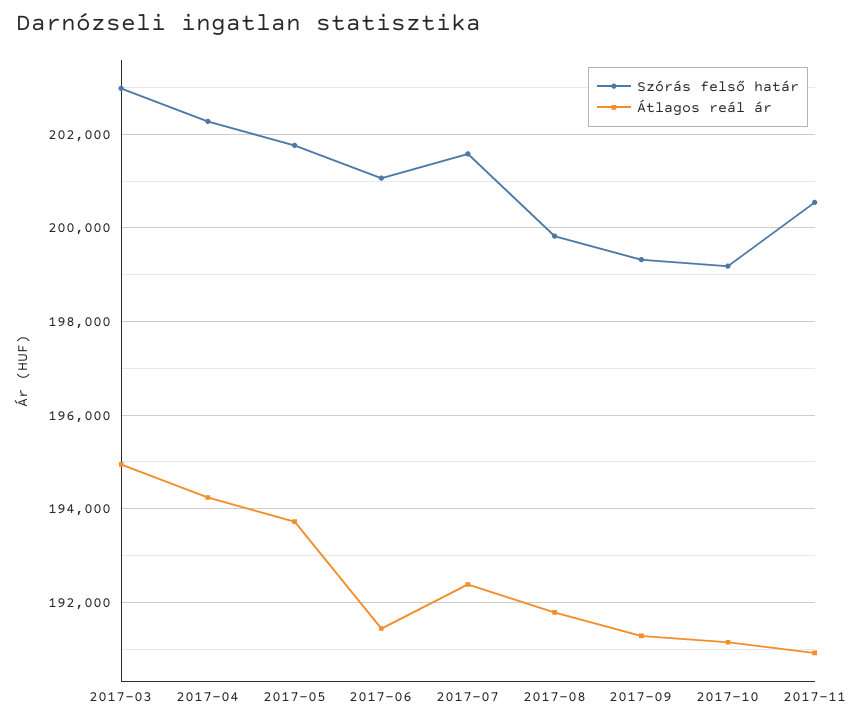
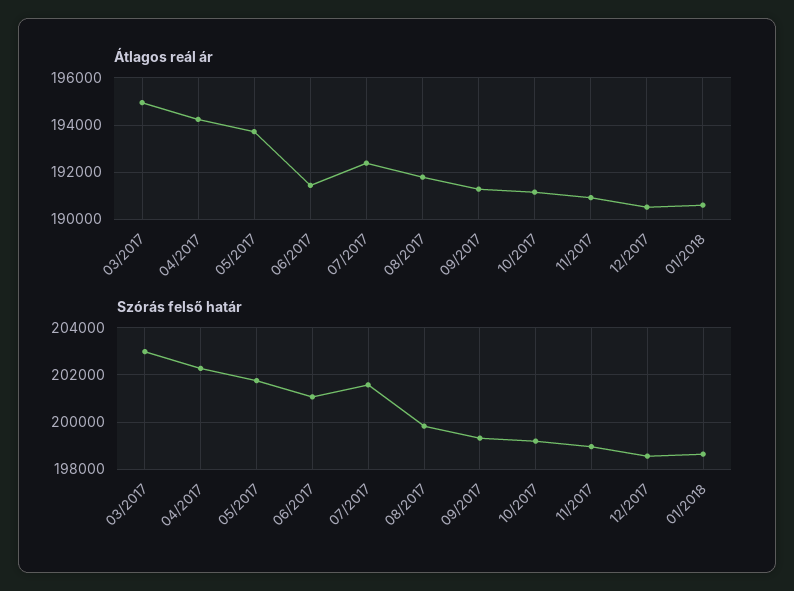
Szórás felső határ, 2017-11: 200600 -> 199000
Átlagos reál ár, 12/2017: none -> 190500
Átlagos reál ár, 01/2018: none -> 190500
Szórás felső határ, 12/2017: none -> 198500
Szórás felső határ, 01/2018: none -> 198500

